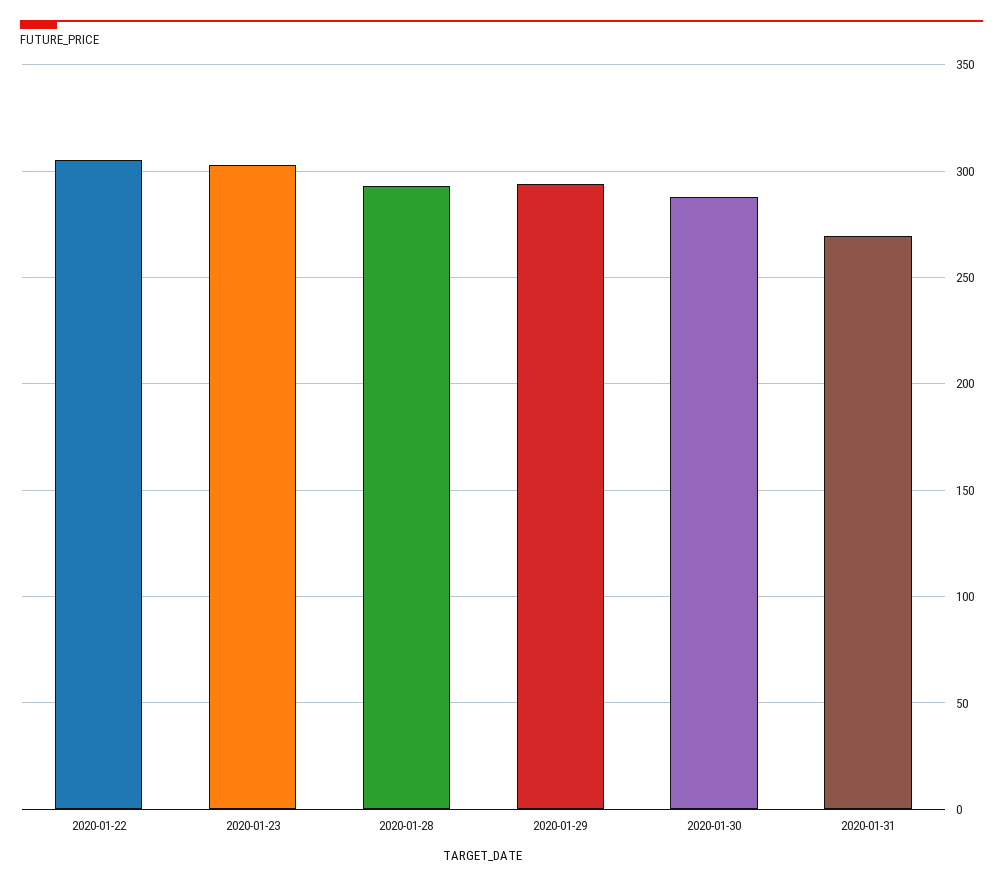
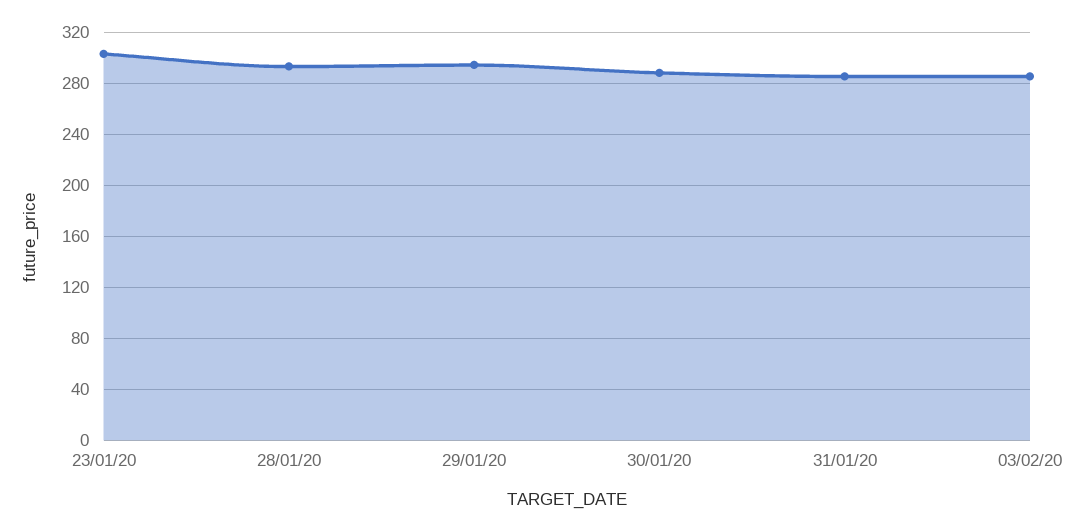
2020-01-22: 305 -> none
2020-01-31: 270 -> 285
03/02/20: none -> 285

